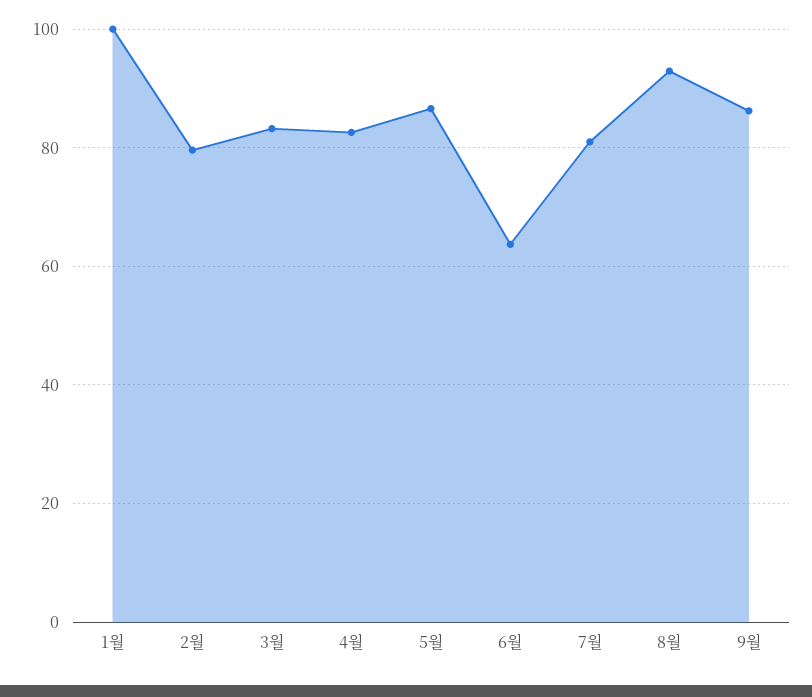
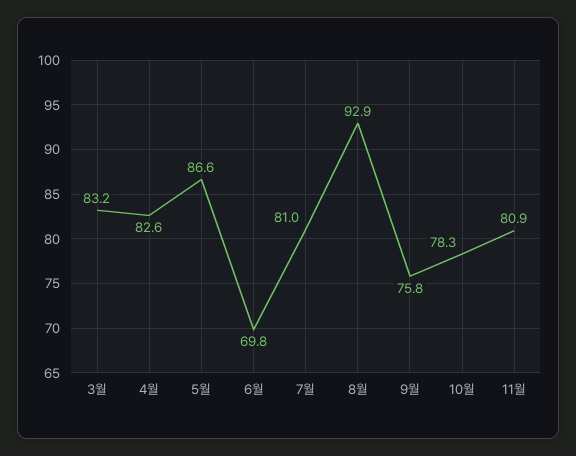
1월: 100 -> none
2월: 80 -> none
6월: 64 -> 69.8
9월: 86 -> 75.8
10월: none -> 78.3
11월: none -> 80.9

